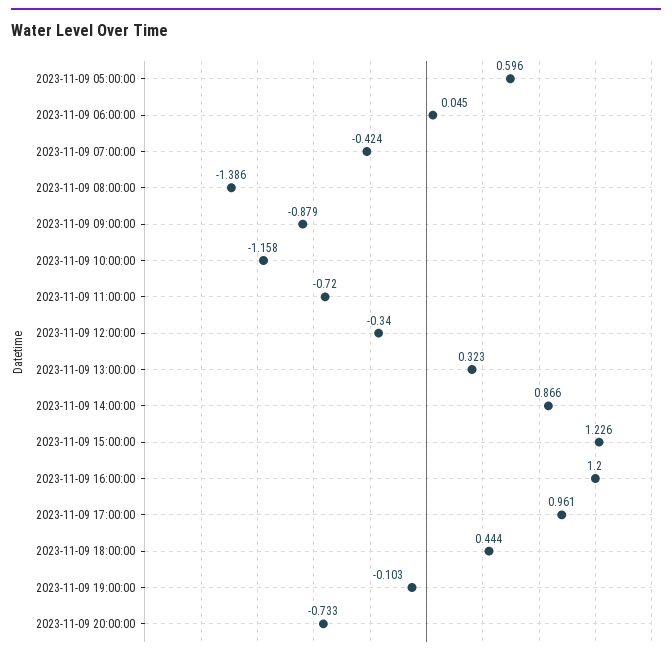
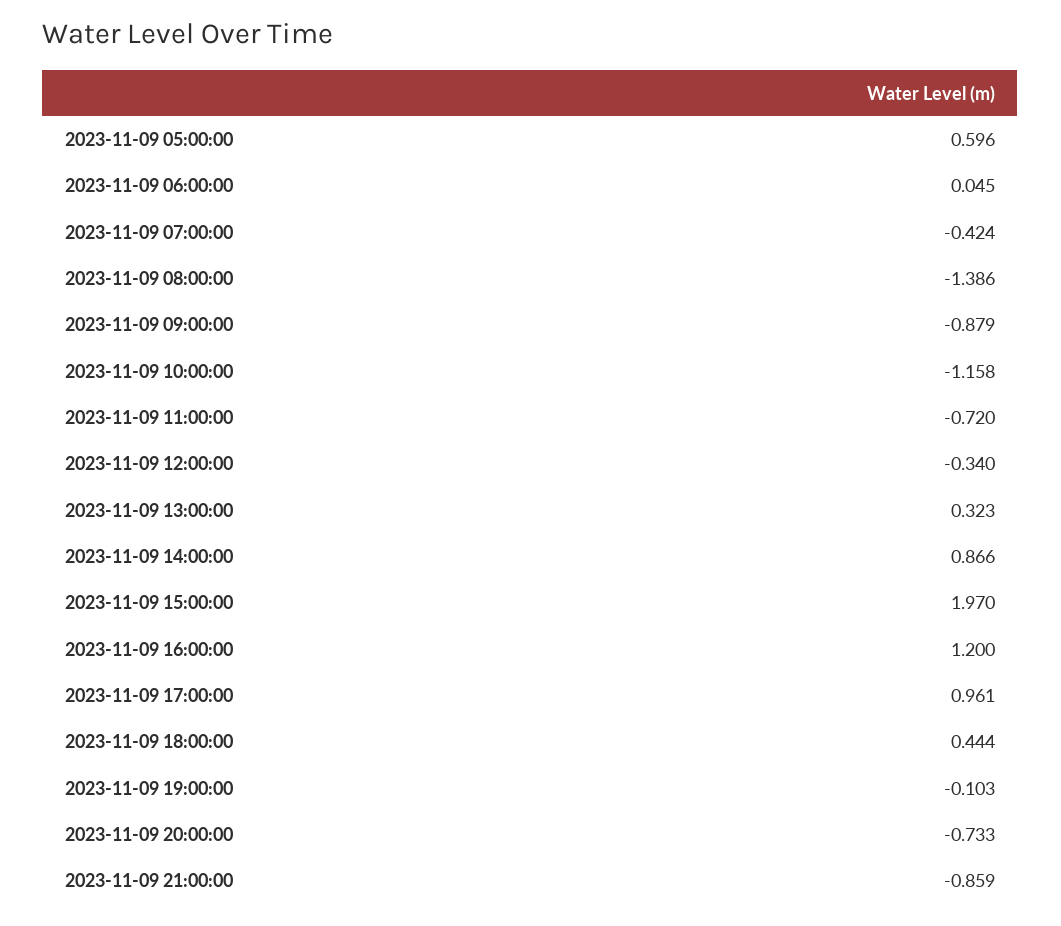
2023-11-09 15:00:00: 1.226 -> 1.97
2023-11-09 21:00:00: none -> -0.859

